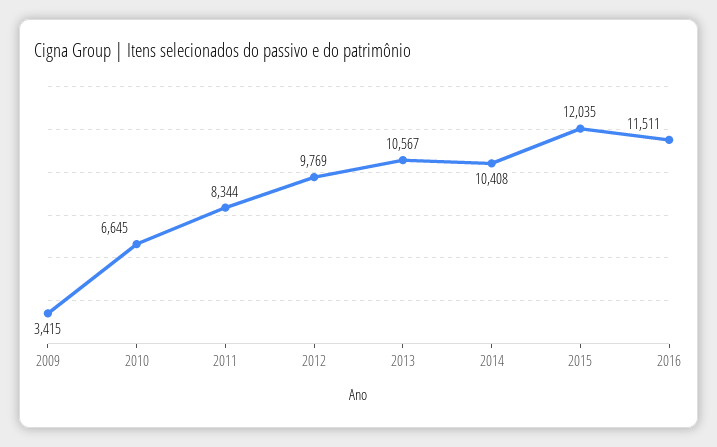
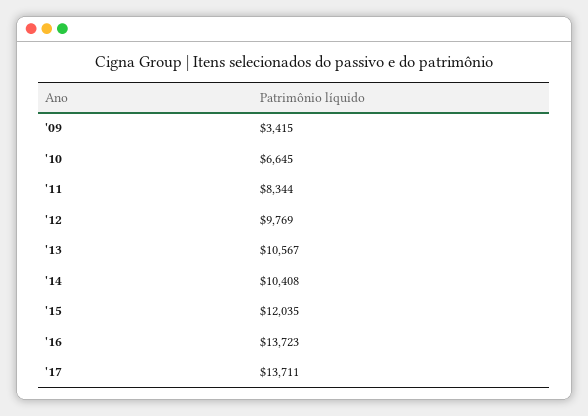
2016: 11511 -> 13723
'17: none -> 13711

